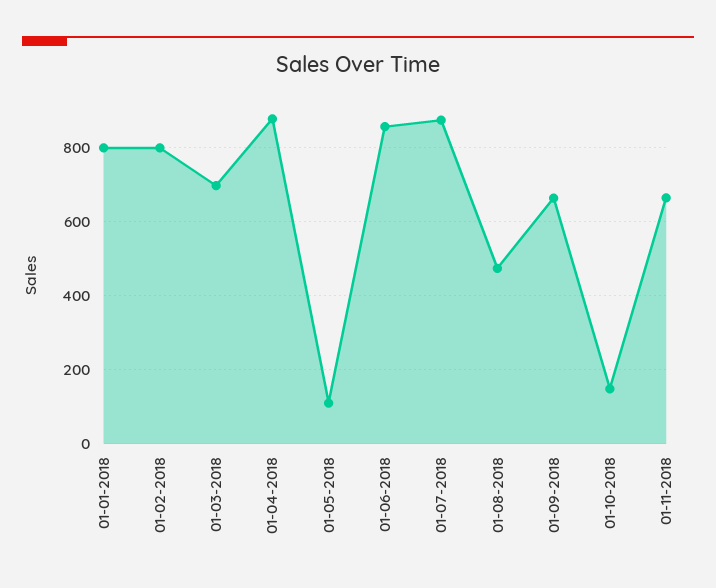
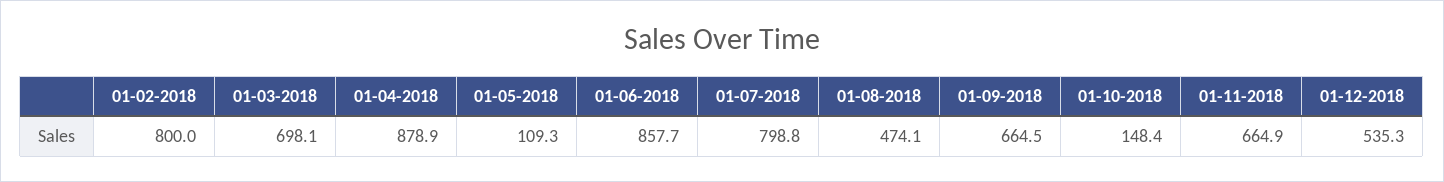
01-01-2018: 800 -> none
01-07-2018: 880 -> 798.8
01-12-2018: none -> 535.3

